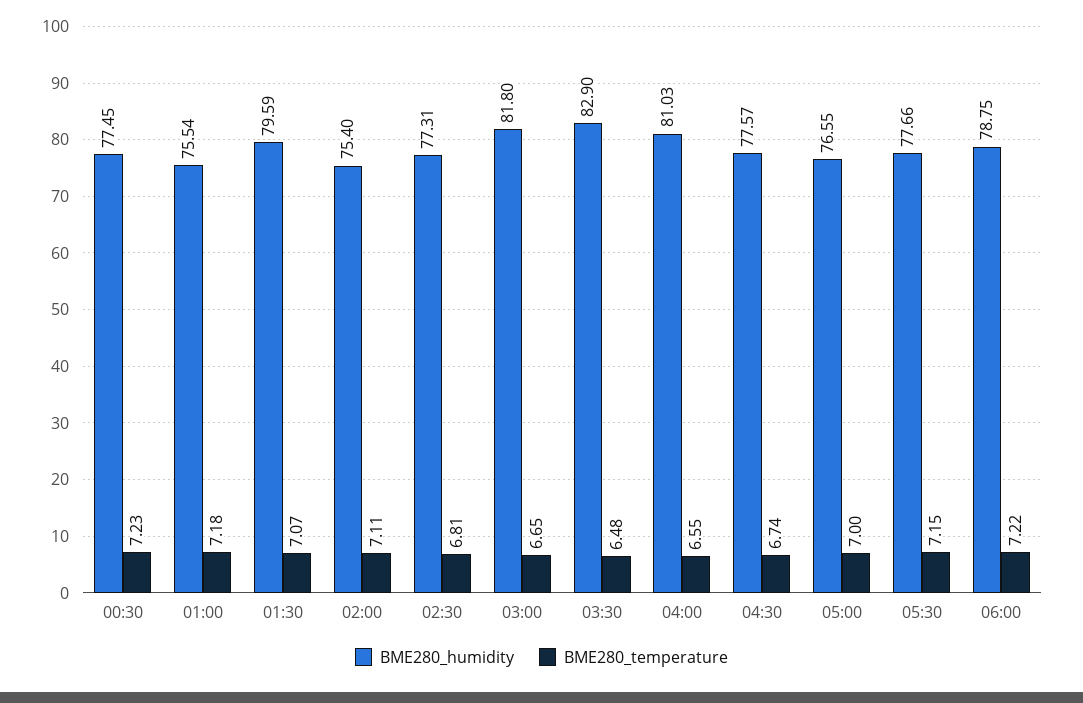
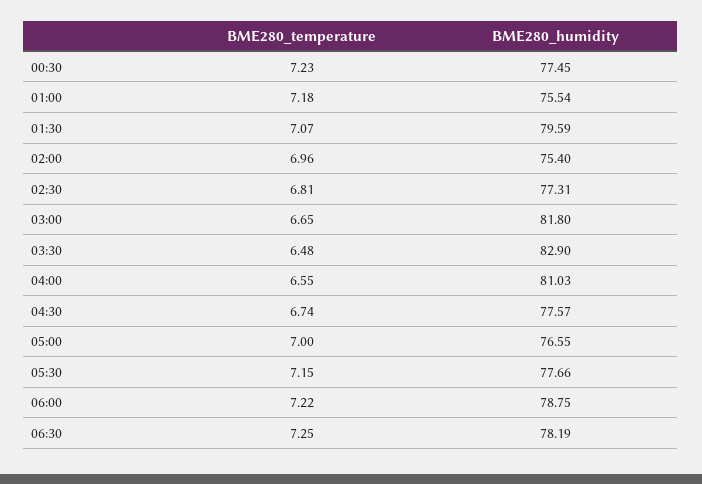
BME280_temperature, 02:00: 7.11 -> 6.96
BME280_temperature, 06:30: none -> 7.25
BME280_humidity, 06:30: none -> 78.19

